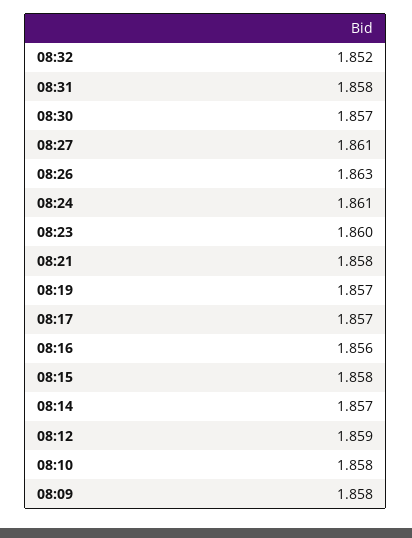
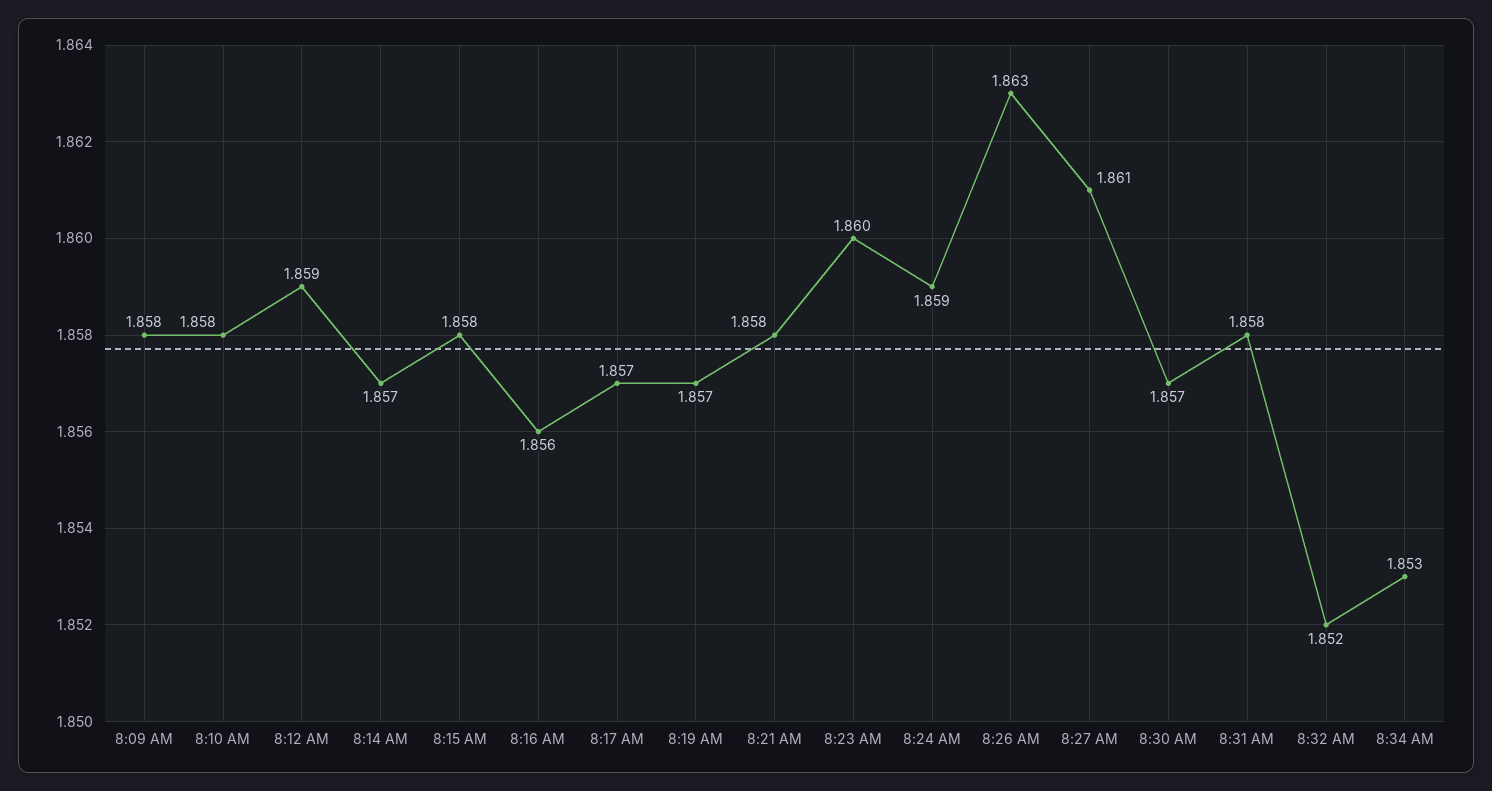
08:24: 1.861 -> 1.859
8:34 AM: none -> 1.853

